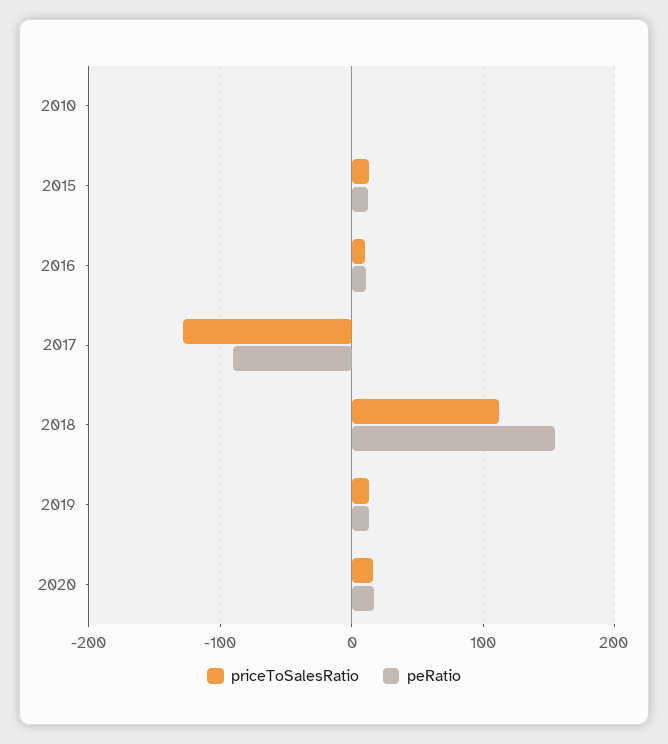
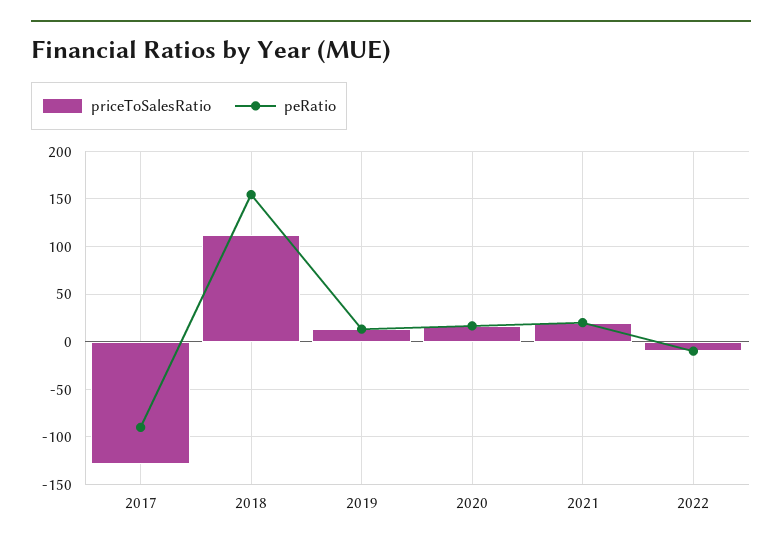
priceToSalesRatio, 2010: 0 -> none
peRatio, 2010: 0 -> none
priceToSalesRatio, 2015: 10 -> none
peRatio, 2015: 10 -> none
priceToSalesRatio, 2016: 10 -> none
peRatio, 2016: 10 -> none
priceToSalesRatio, 2021: none -> 20
peRatio, 2021: none -> 20
priceToSalesRatio, 2022: none -> -10
peRatio, 2022: none -> -10

